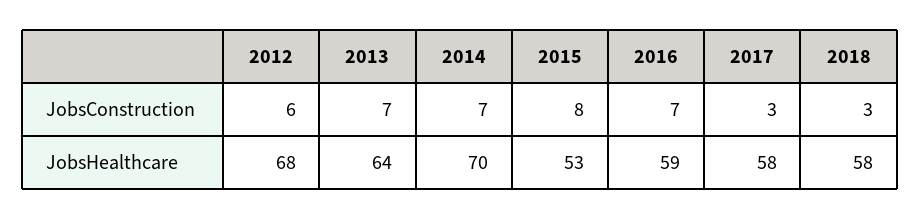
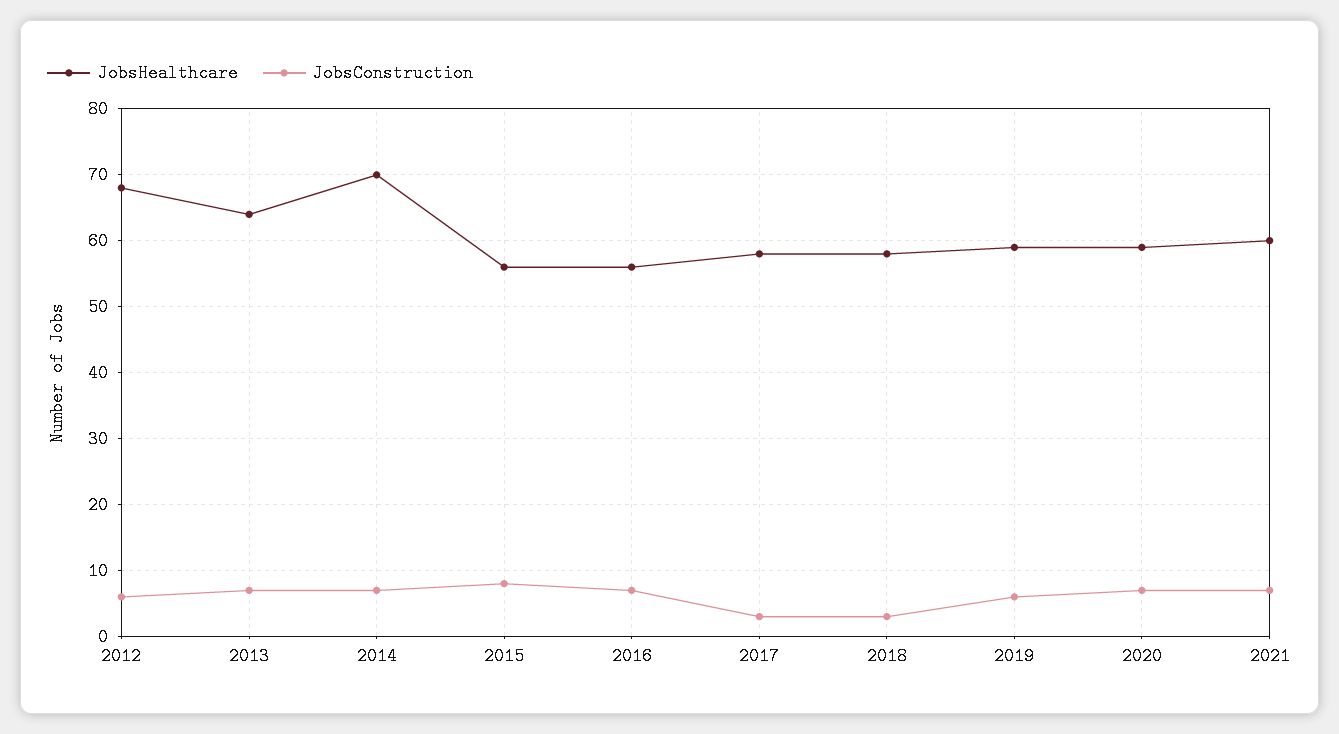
JobsHealthcare, 2015: 53 -> 56
JobsHealthcare, 2016: 59 -> 56
JobsHealthcare, 2019: none -> 59
JobsConstruction, 2019: none -> 6
JobsHealthcare, 2020: none -> 59
JobsConstruction, 2020: none -> 7
JobsHealthcare, 2021: none -> 60
JobsConstruction, 2021: none -> 7

